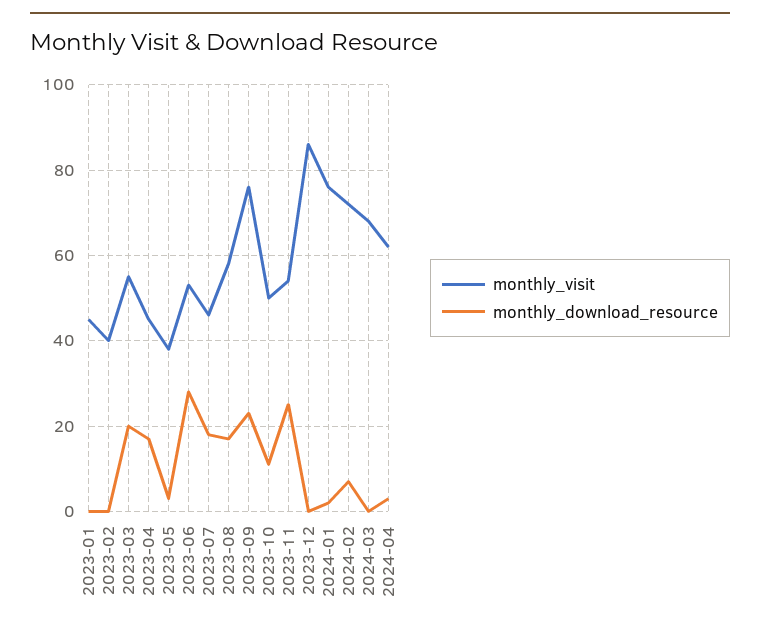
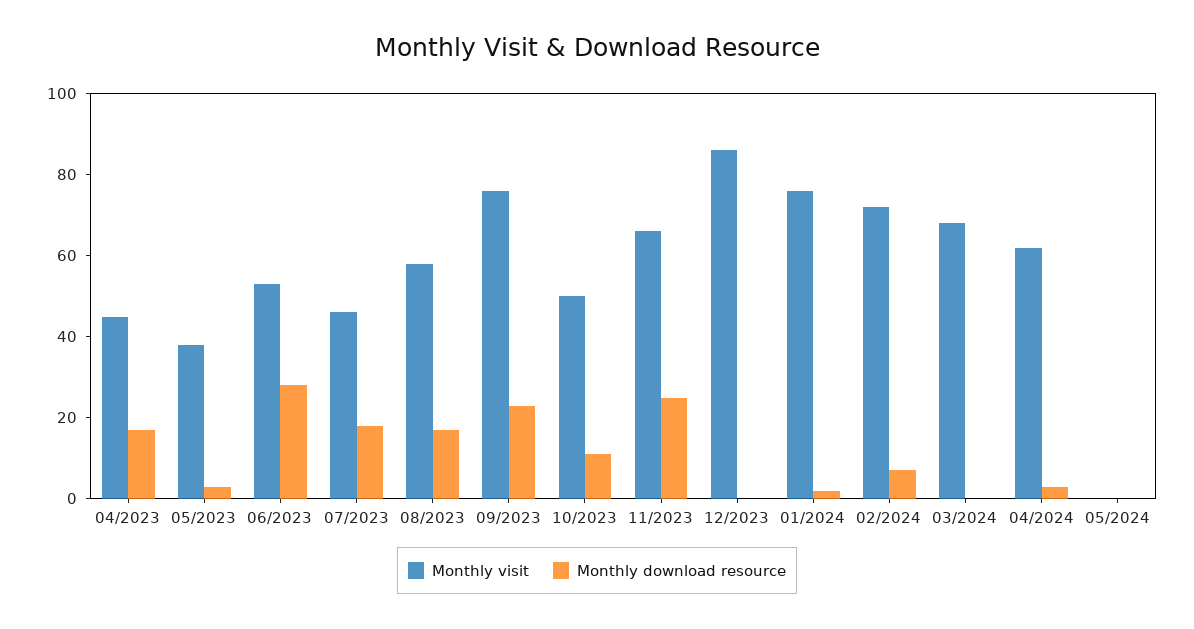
monthly_visit, 2023-01: 45 -> none
monthly_download_resource, 2023-01: 0 -> none
monthly_visit, 2023-02: 40 -> none
monthly_download_resource, 2023-02: 0 -> none
monthly_visit, 2023-03: 55 -> none
monthly_download_resource, 2023-03: 20 -> none
monthly_visit, 2023-11: 55 -> 65
monthly_visit, 05/2024: none -> 0
monthly_download_resource, 05/2024: none -> 0

